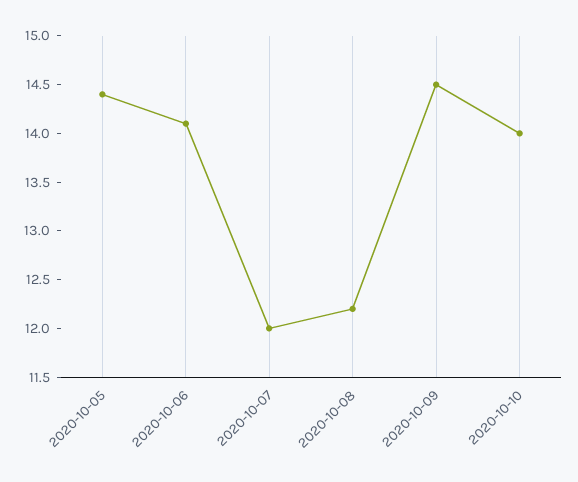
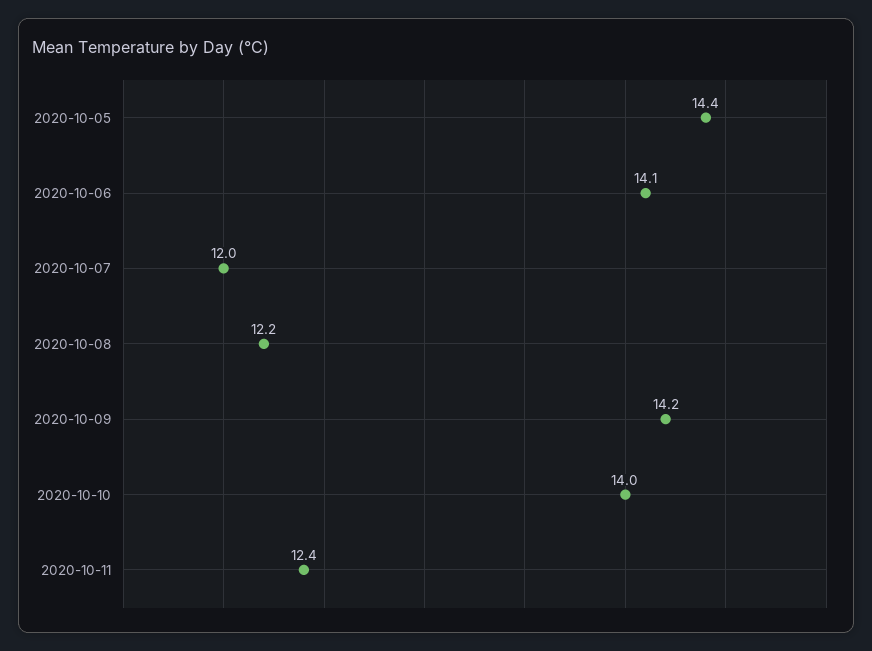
2020-10-09: 14.5 -> 14.2
2020-10-11: none -> 12.4

